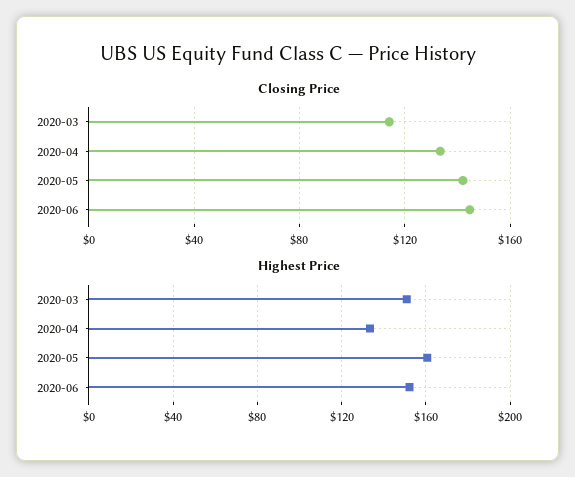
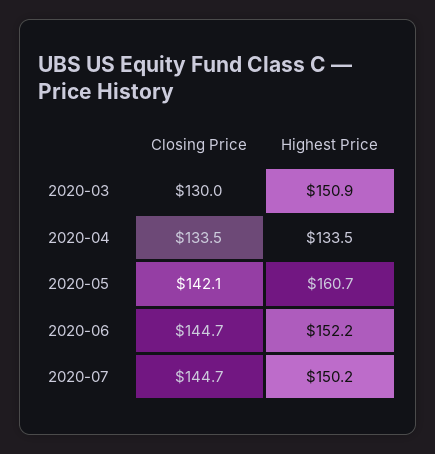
Closing Price, 2020-03: 115 -> 130
Closing Price, 2020-07: none -> 144.7
Highest Price, 2020-07: none -> 150.2

